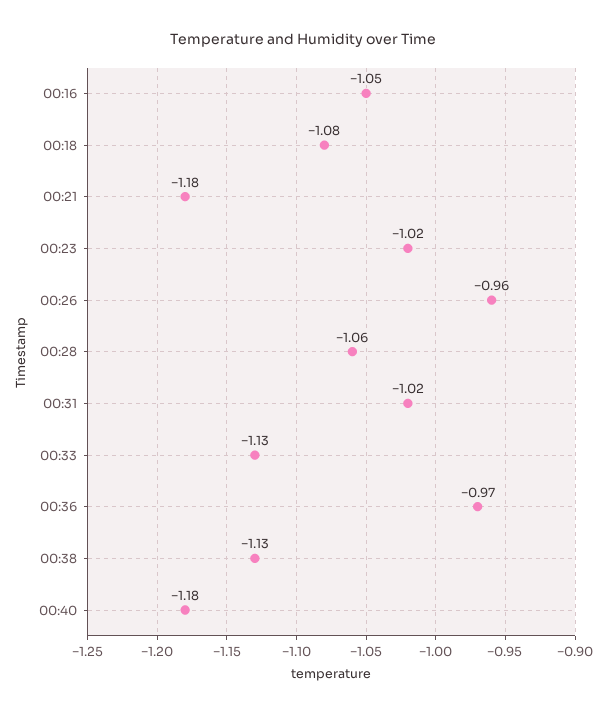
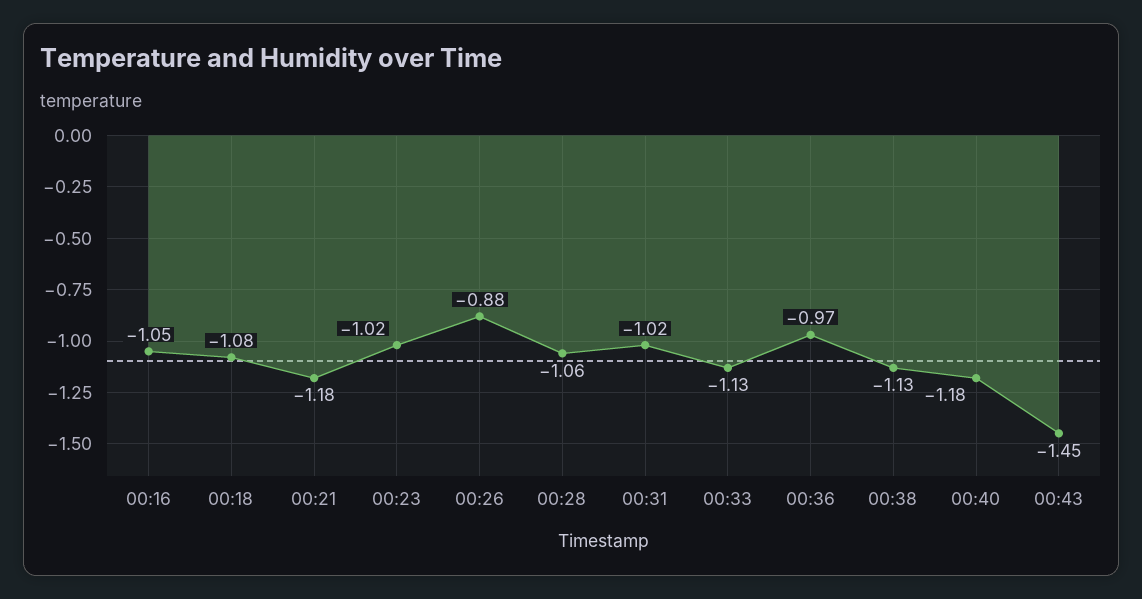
00:26: -0.96 -> -0.88
00:43: none -> -1.45

